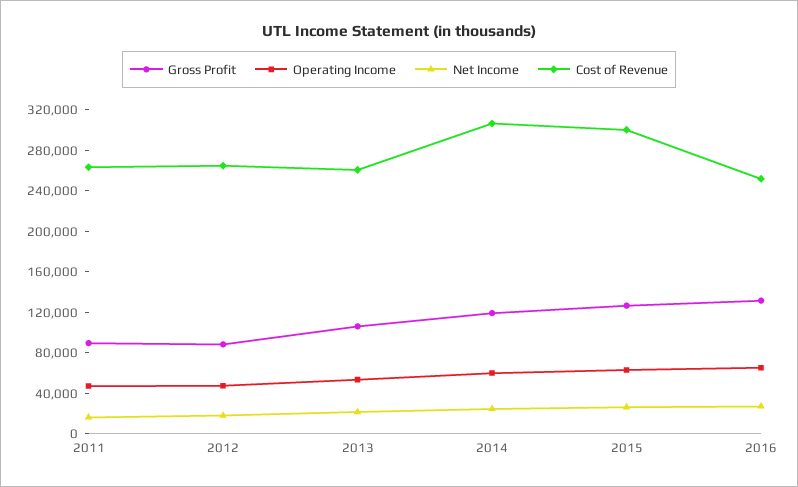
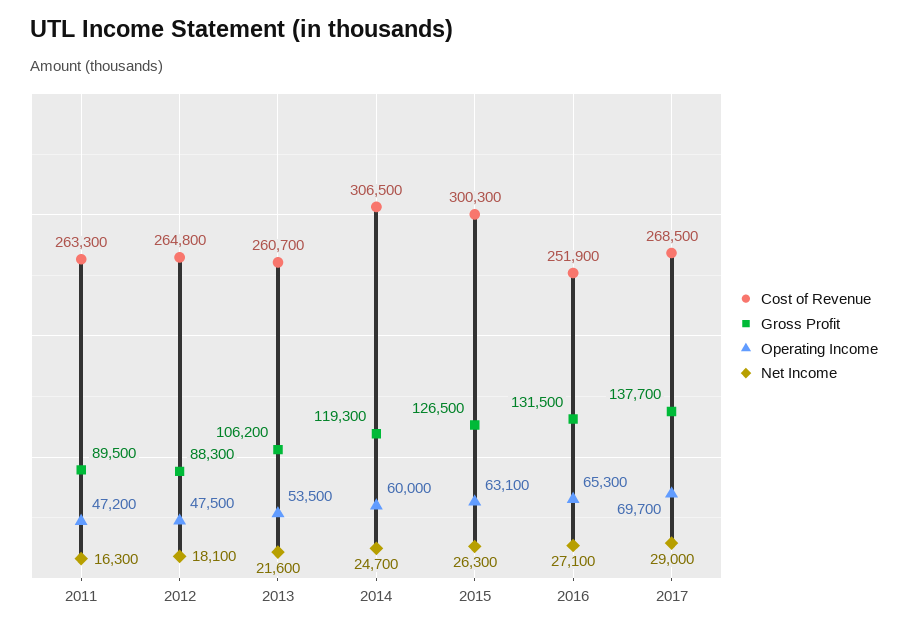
Cost of Revenue, 2017: none -> 268500
Gross Profit, 2017: none -> 137700
Operating Income, 2017: none -> 69700
Net Income, 2017: none -> 29000

